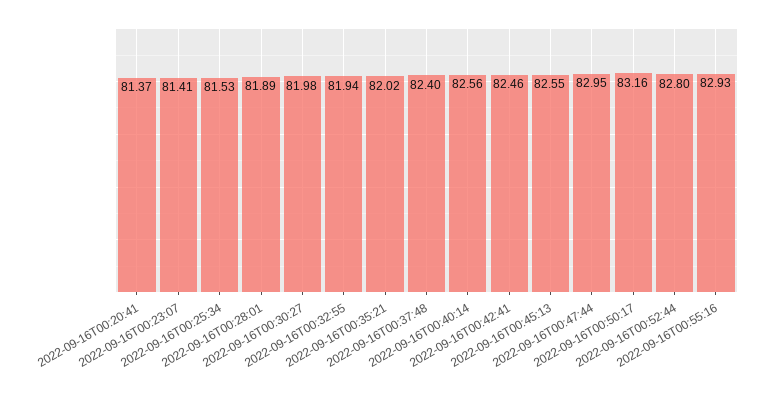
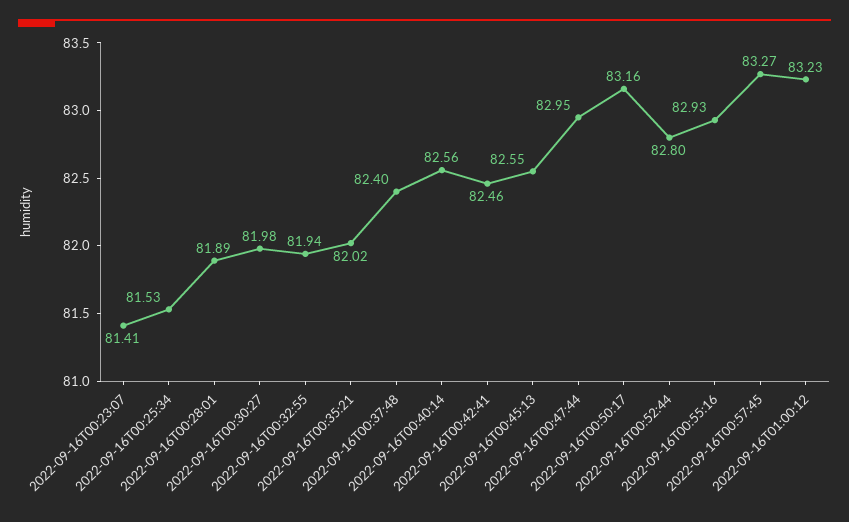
2022-09-16T00:20:41: 81.37 -> none
2022-09-16T00:57:45: none -> 83.27
2022-09-16T01:00:12: none -> 83.23

